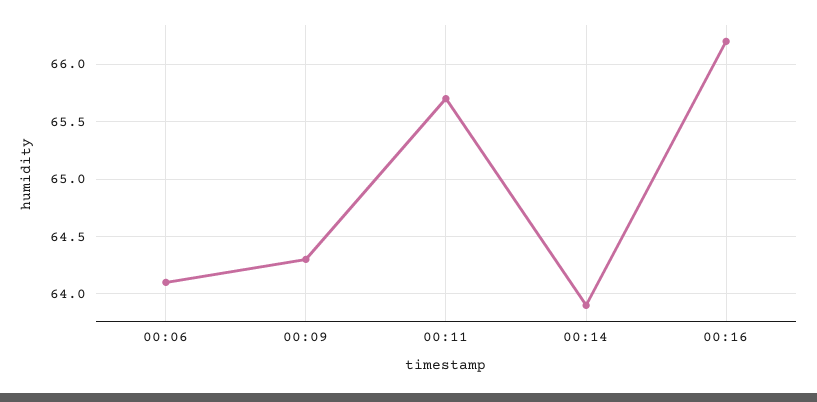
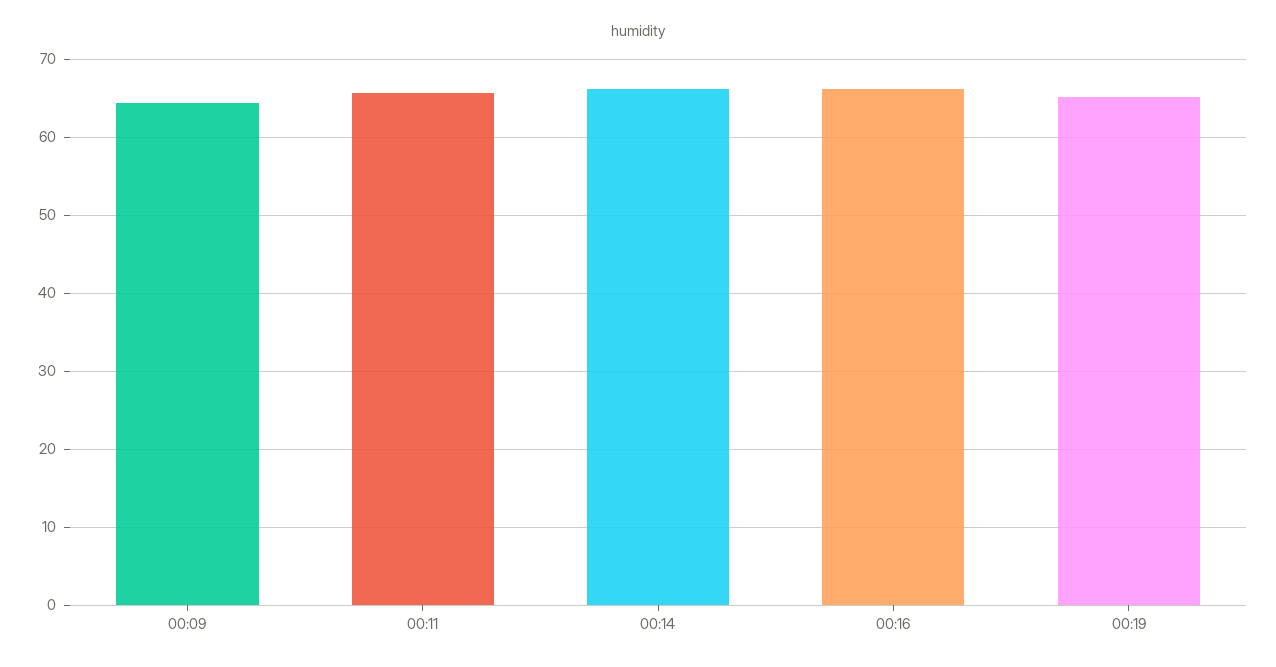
00:06: 64.1 -> none
00:14: 63.9 -> 66
00:19: none -> 65

